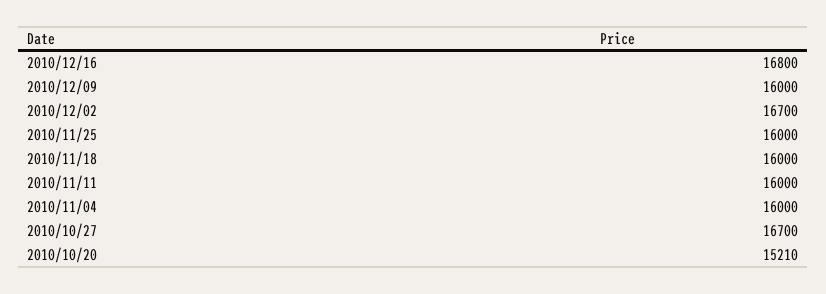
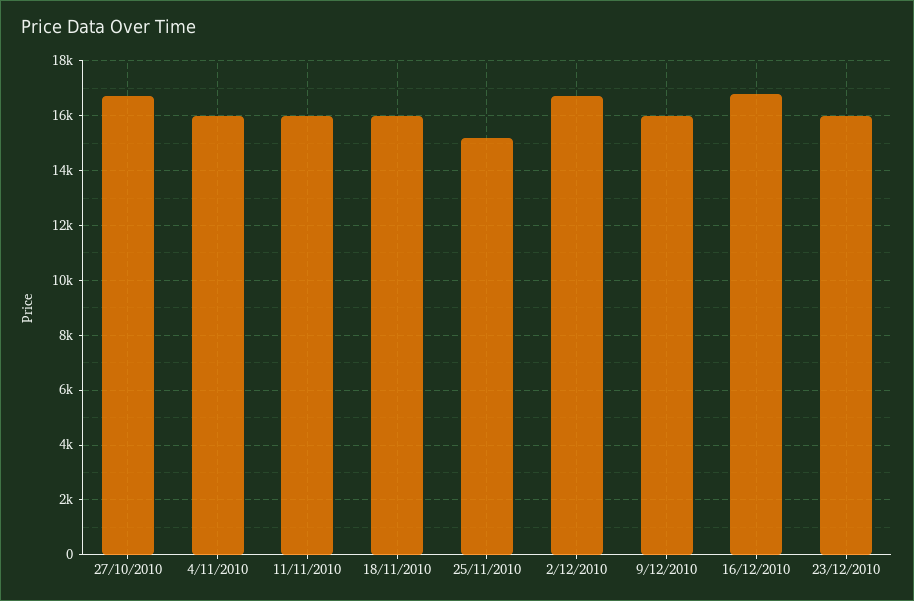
2010/11/25: 16000 -> 15250
2010/10/20: 15210 -> none
23/12/2010: none -> 16000

